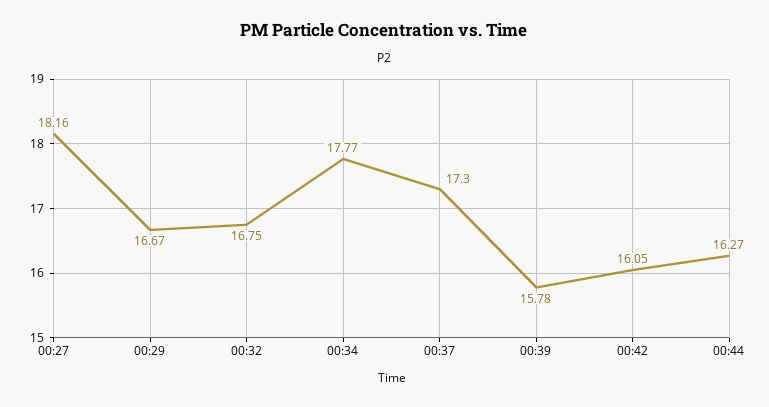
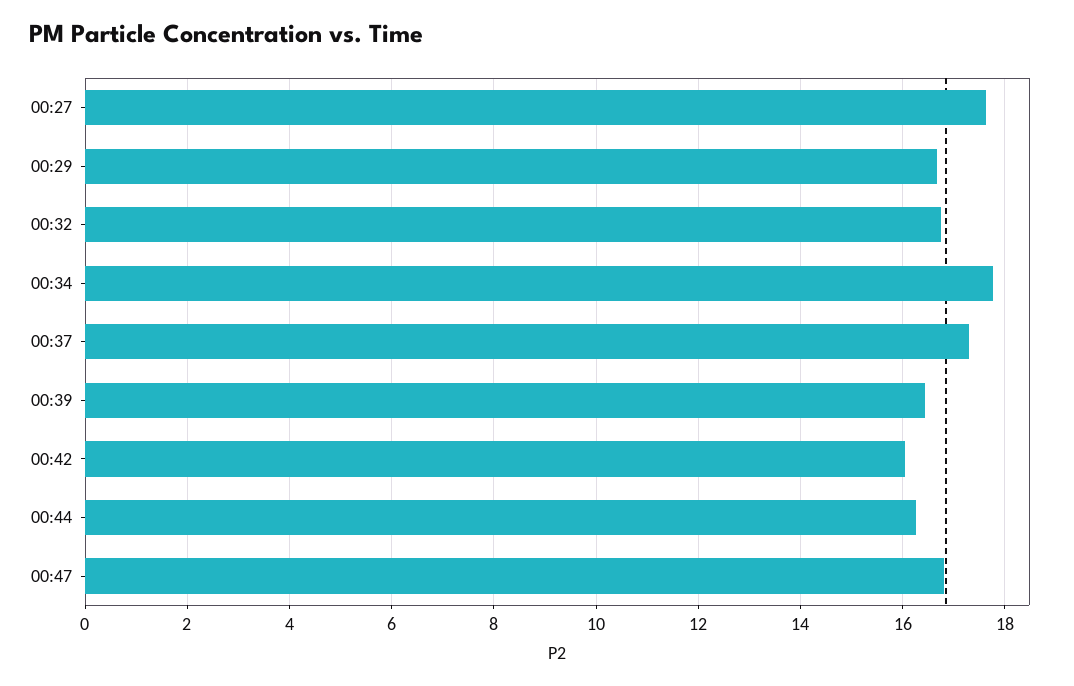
00:27: 18.16 -> 17.6
00:39: 15.78 -> 16.4
00:47: none -> 16.8

